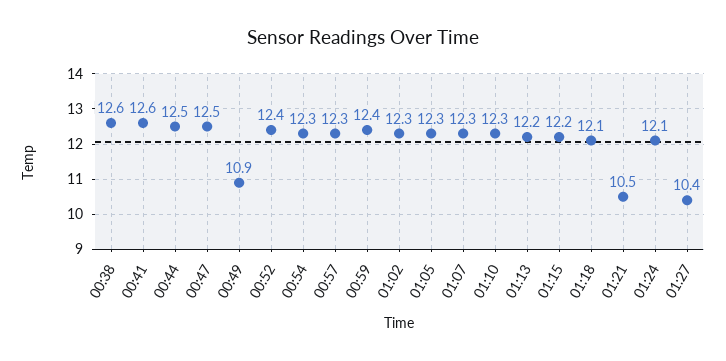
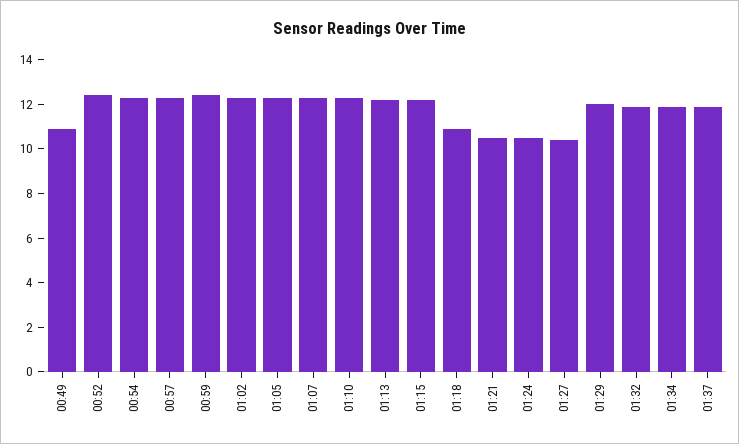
00:38: 12.6 -> none
00:41: 12.6 -> none
00:44: 12.5 -> none
00:47: 12.5 -> none
01:18: 12.1 -> 11
01:24: 12.1 -> 10.5
01:29: none -> 12
01:32: none -> 12
01:34: none -> 12
01:37: none -> 12

